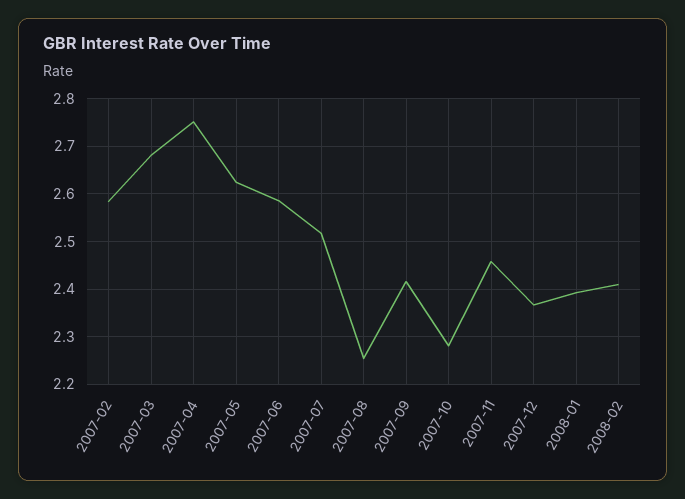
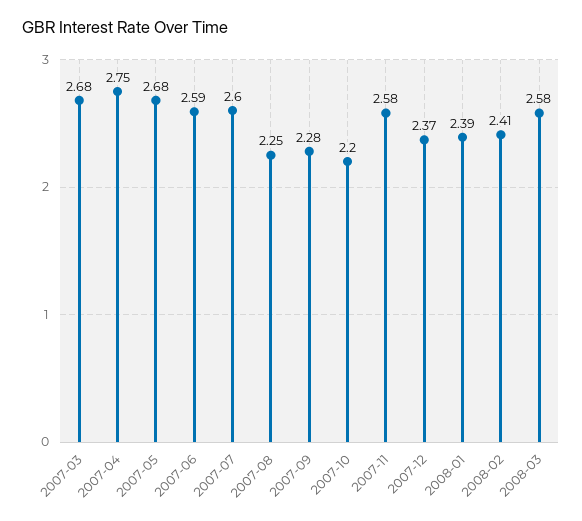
2007-02: 2.58 -> none
2007-05: 2.62 -> 2.68
2007-07: 2.52 -> 2.6
2007-09: 2.42 -> 2.28
2007-10: 2.28 -> 2.2
2007-11: 2.46 -> 2.58
2008-03: none -> 2.58

